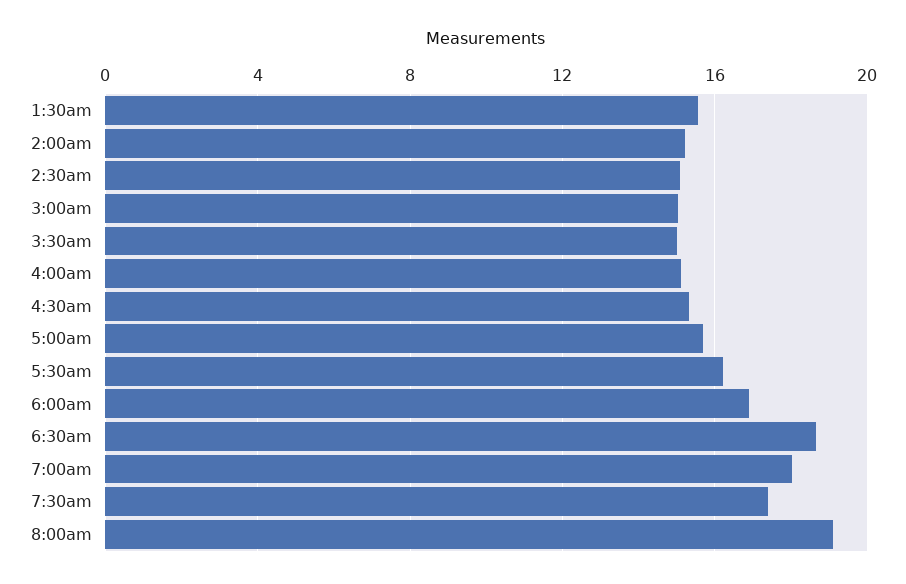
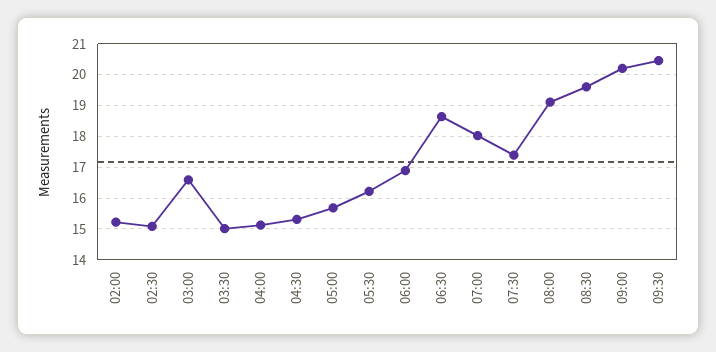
1:30am: 15.5 -> none
3:00am: 15 -> 16.6
08:30: none -> 19.6
09:00: none -> 20.2
09:30: none -> 20.4

